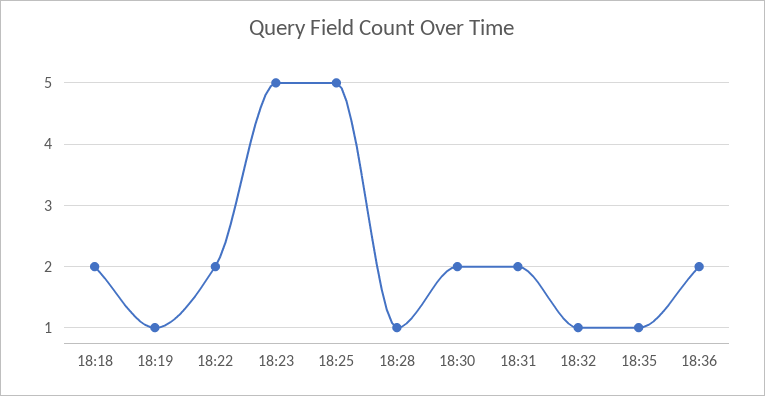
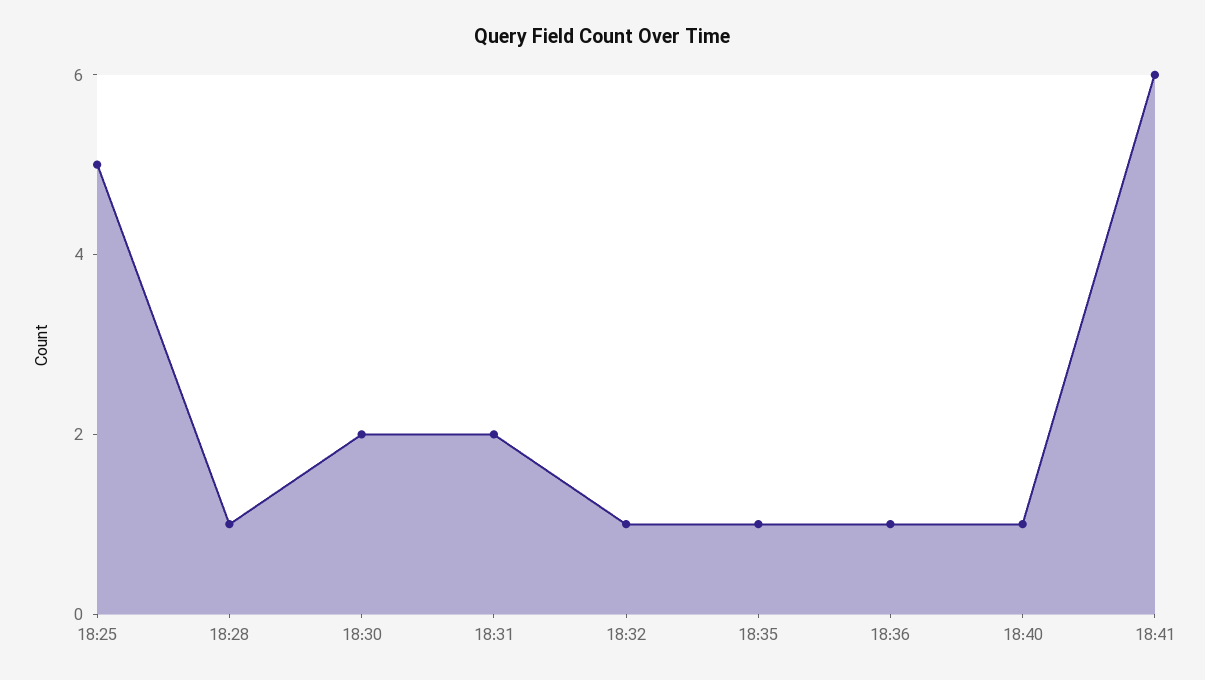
18:18: 2 -> none
18:19: 1 -> none
18:22: 2 -> none
18:23: 5 -> none
18:36: 2 -> 1
18:40: none -> 1
18:41: none -> 6

